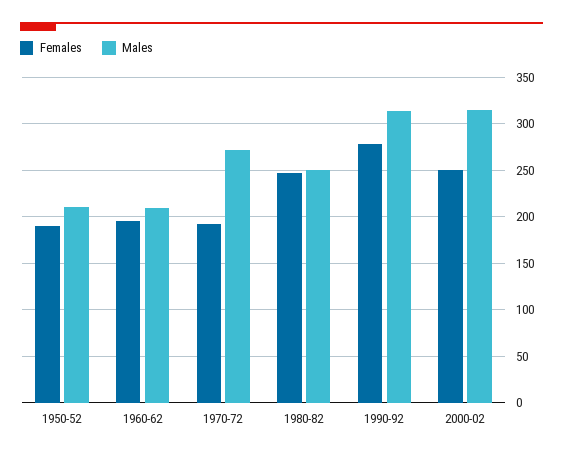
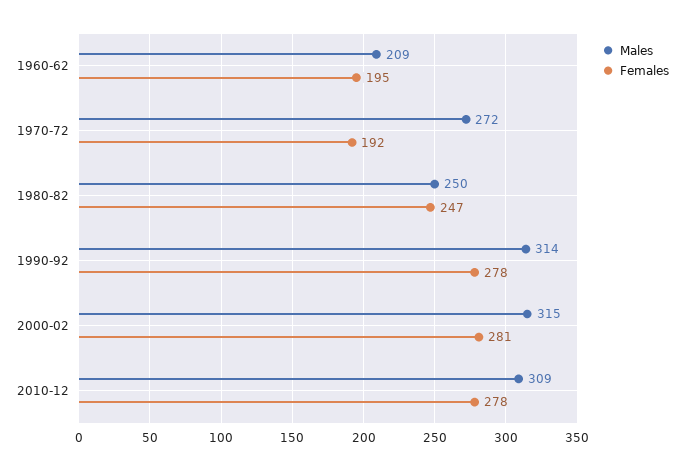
Females, 1950-52: 190 -> none
Males, 1950-52: 210 -> none
Females, 2000-02: 250 -> 281
Males, 2010-12: none -> 309
Females, 2010-12: none -> 278

